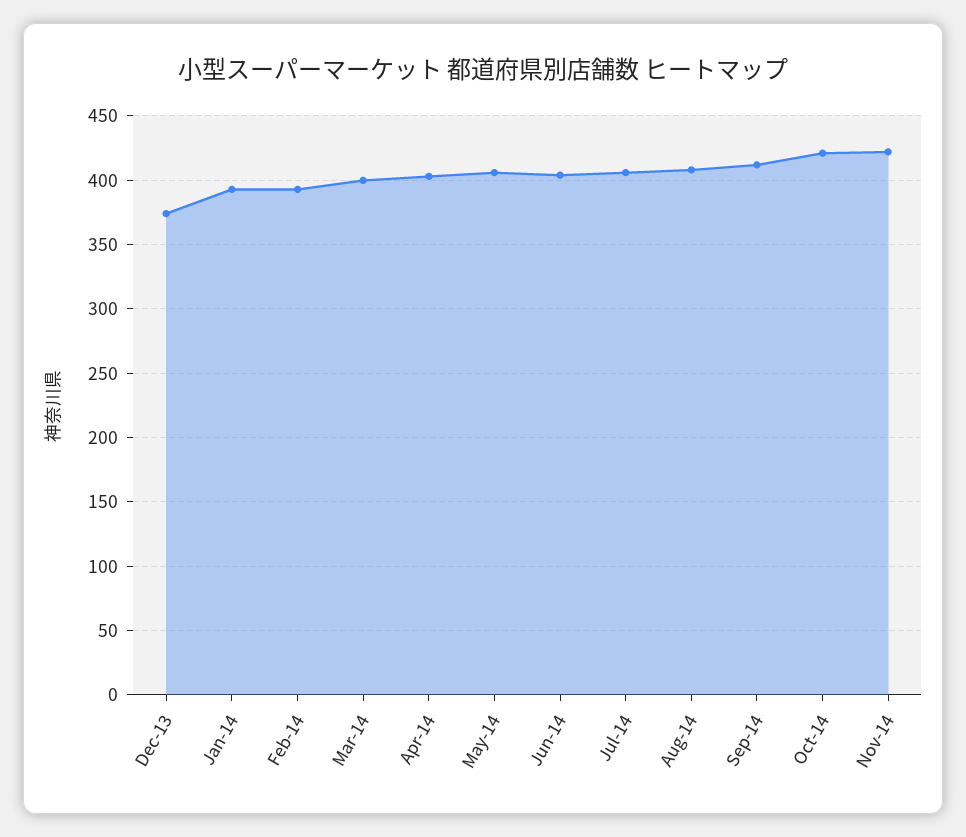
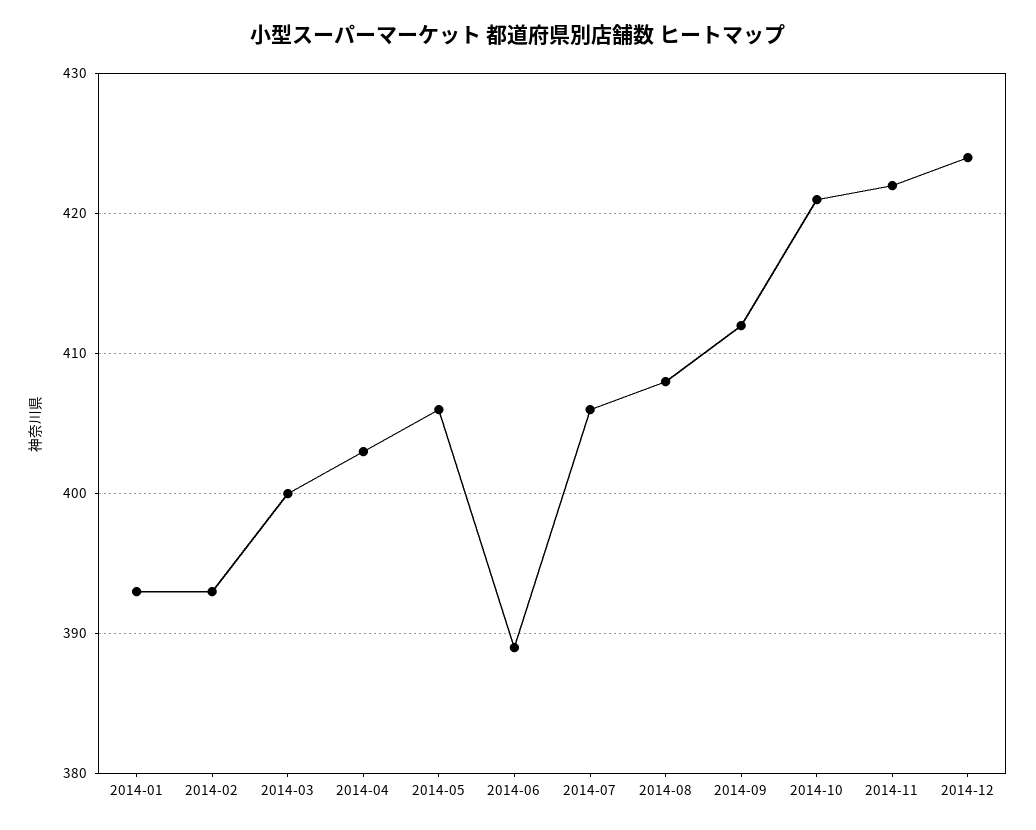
Dec-13: 375 -> none
Jun-14: 405 -> 389
2014-12: none -> 424

